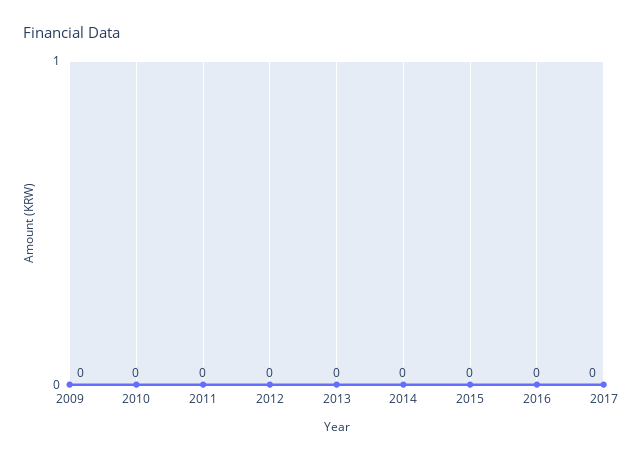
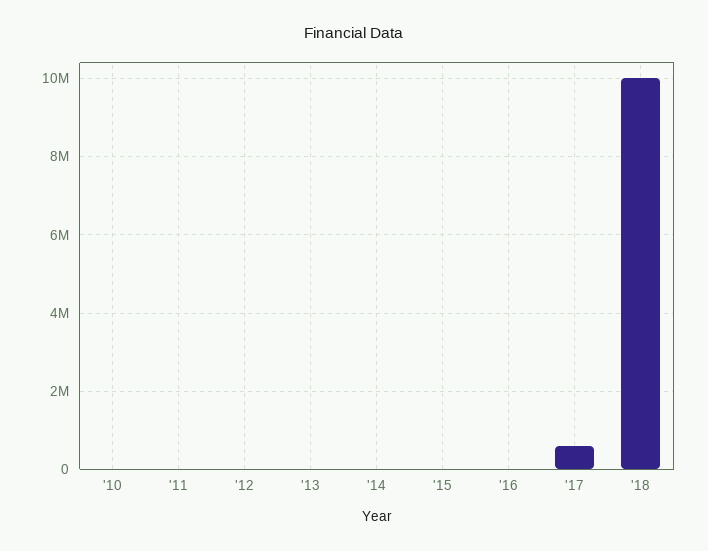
2009: 0 -> none
2017: 0 -> 600000
'18: none -> 10000000

